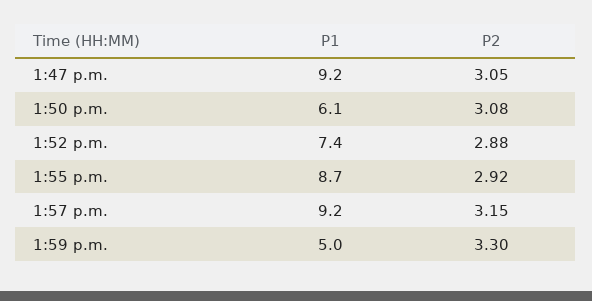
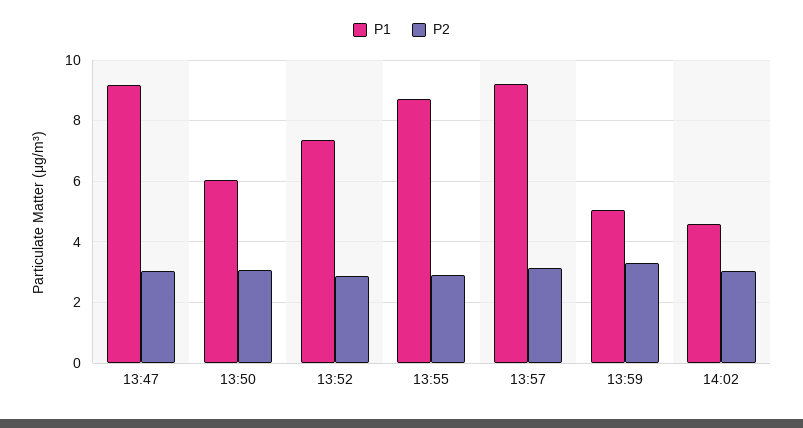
P1, 14:02: none -> 4.6
P2, 14:02: none -> 3

